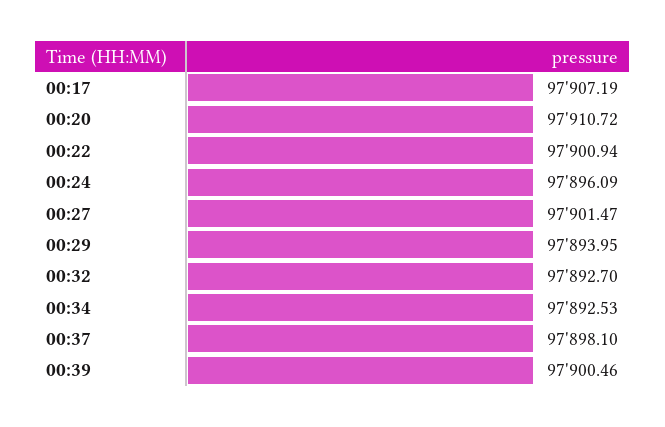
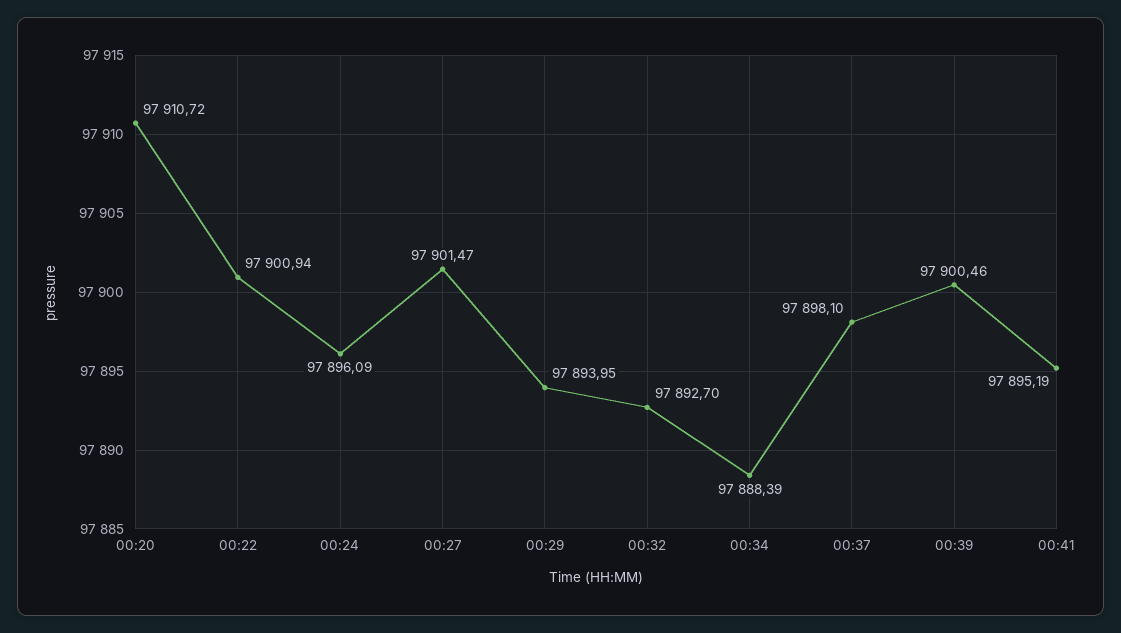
00:17: 97907.19 -> none
00:34: 97892.53 -> 97888.39
00:41: none -> 97895.19

